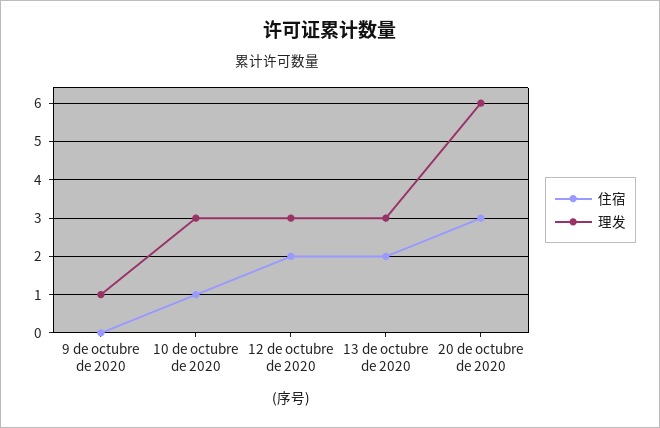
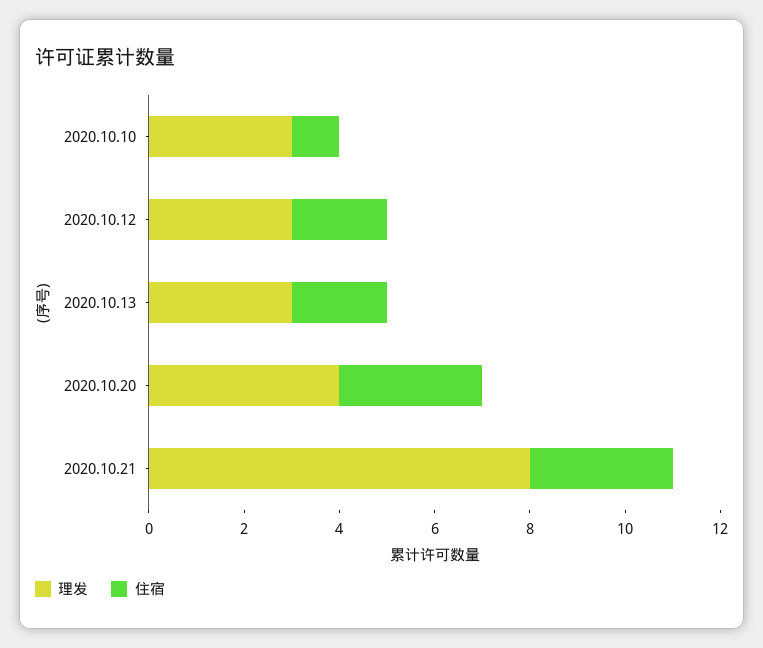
住宿, 9 de octubre de 2020: 0 -> none
理发, 9 de octubre de 2020: 1 -> none
理发, 20 de octubre de 2020: 6 -> 4
理发, 2020.10.21: none -> 8
住宿, 2020.10.21: none -> 3

